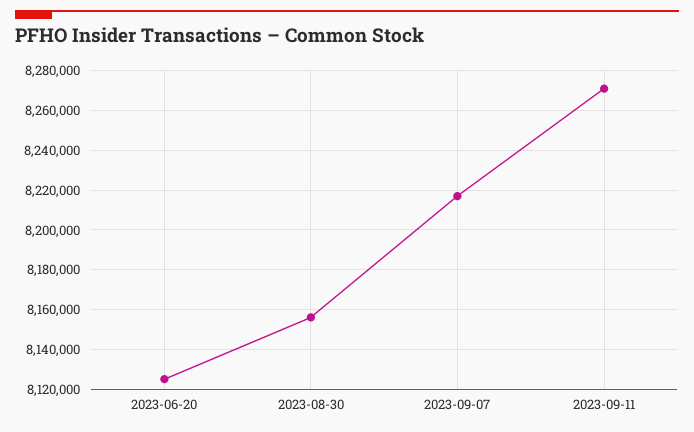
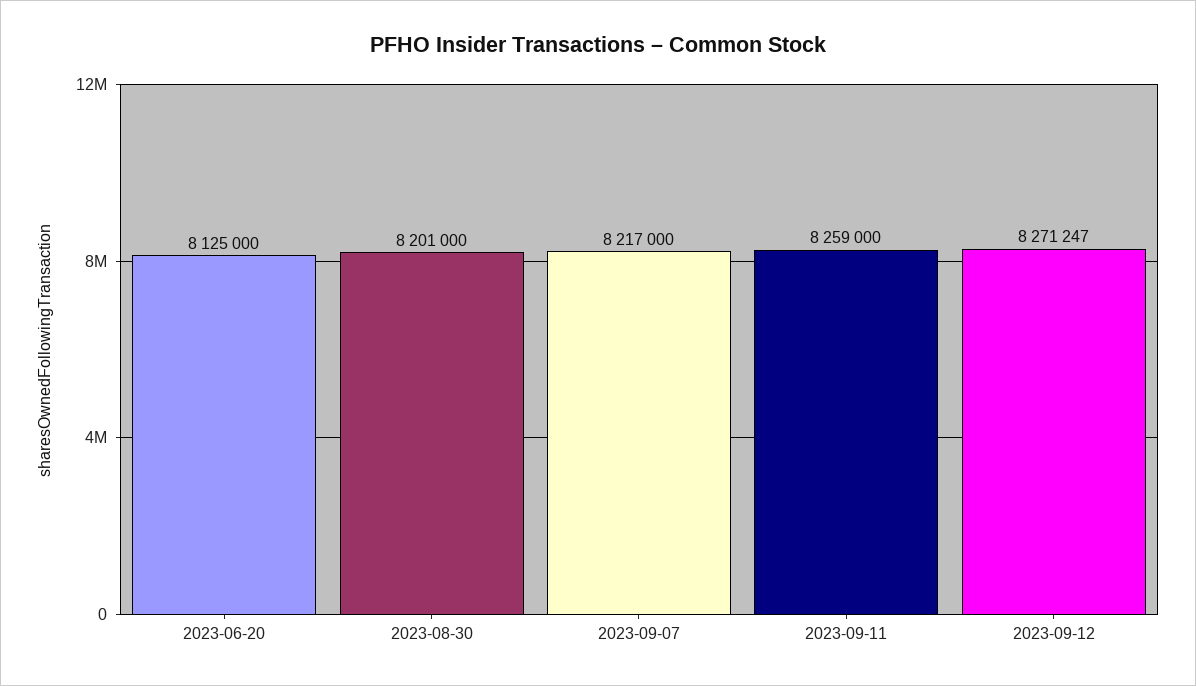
2023-08-30: 8155000 -> 8201000
2023-09-11: 8270000 -> 8259000
2023-09-12: none -> 8271247

